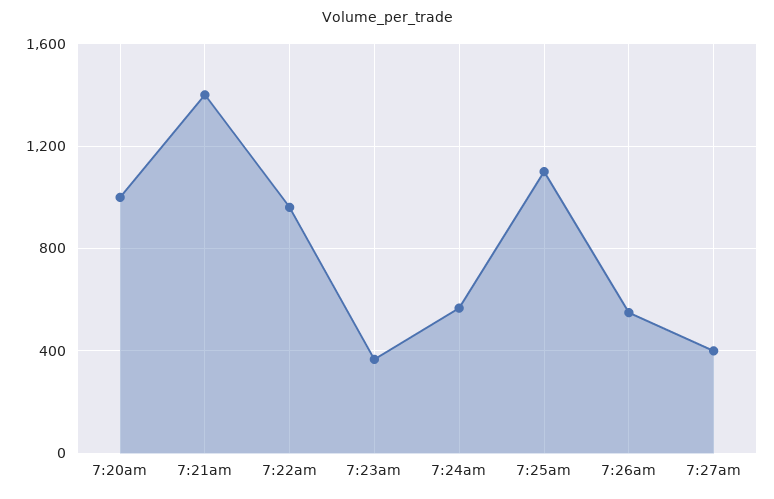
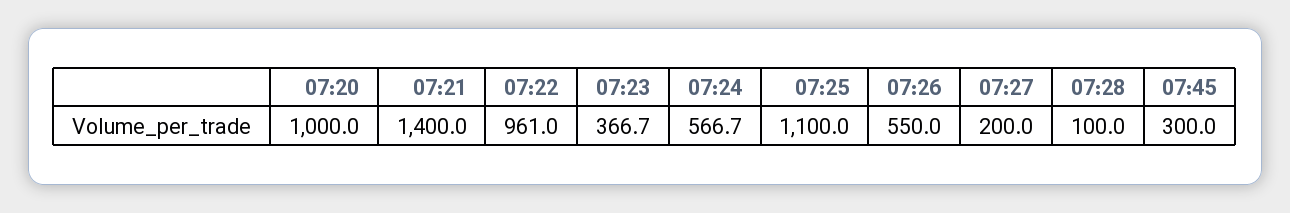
7:27am: 400 -> 200
07:28: none -> 100
07:45: none -> 300

